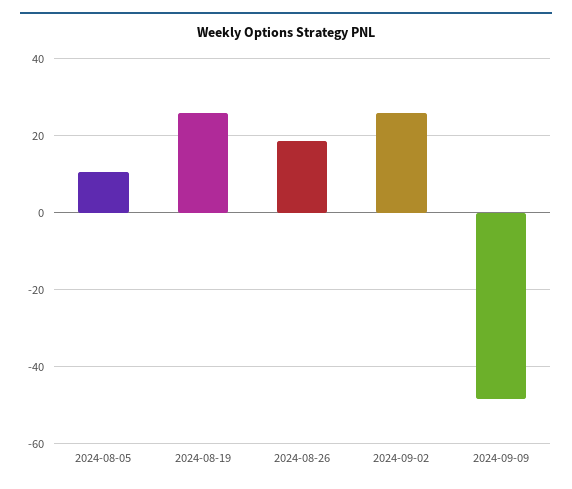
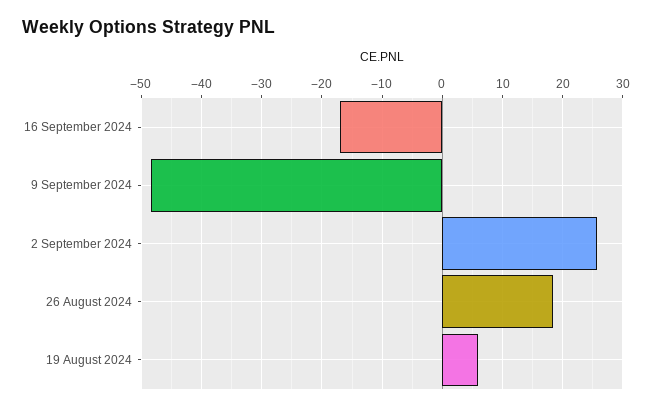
2024-08-05: 10 -> none
2024-08-19: 26 -> 6
16 September 2024: none -> -17

